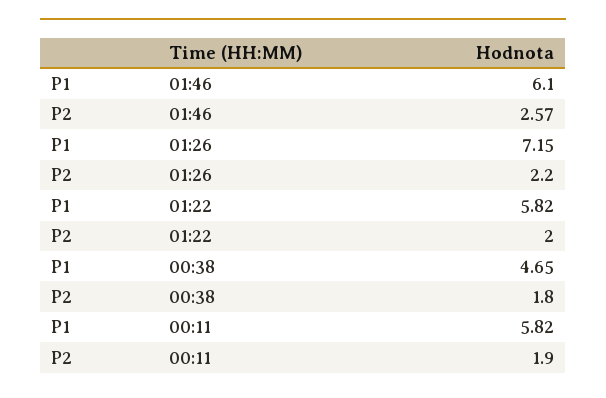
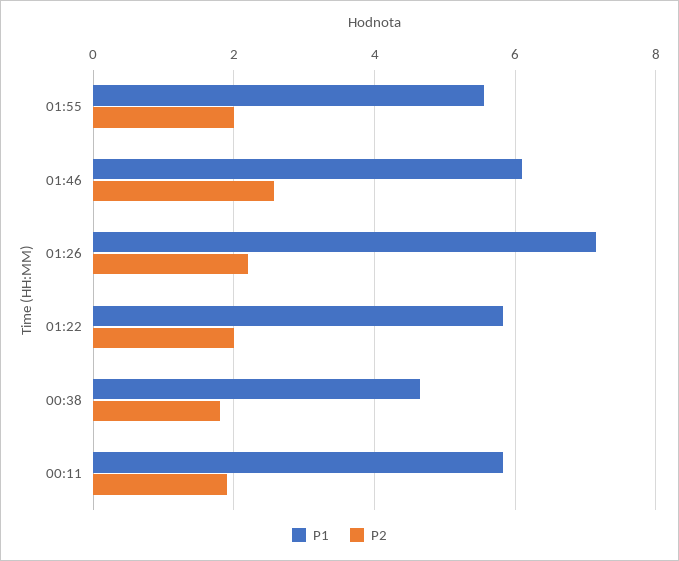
P1, 01:55: none -> 5.6
P2, 01:55: none -> 2

